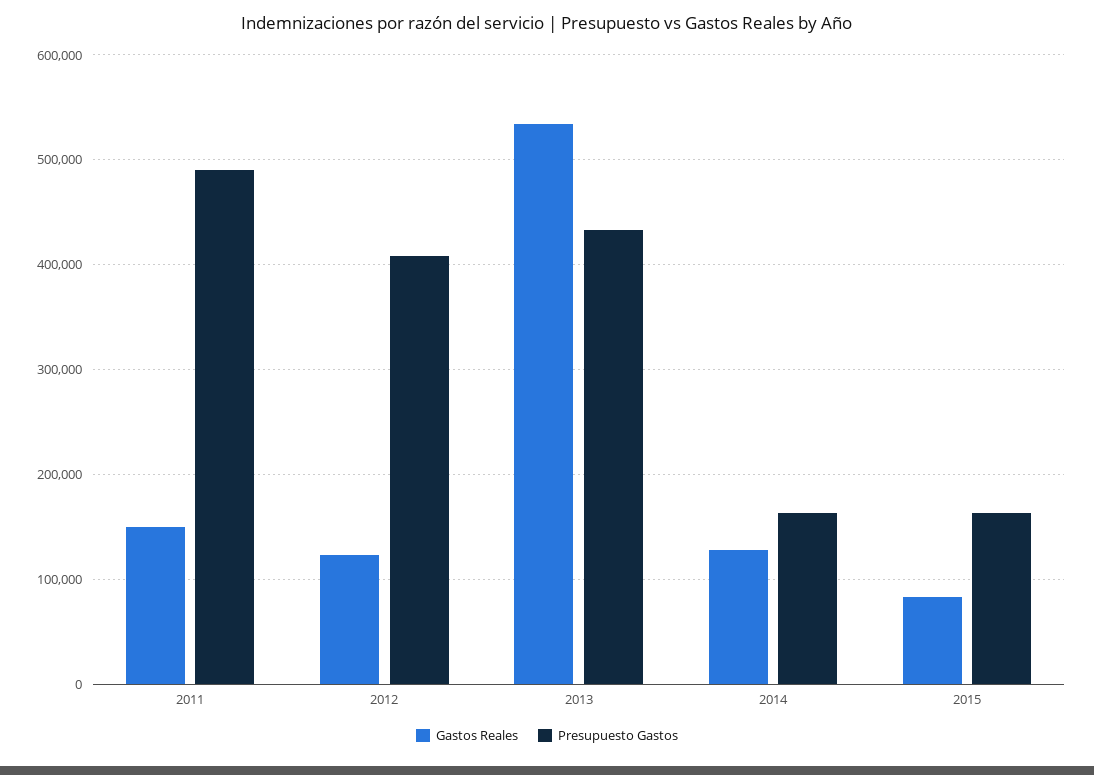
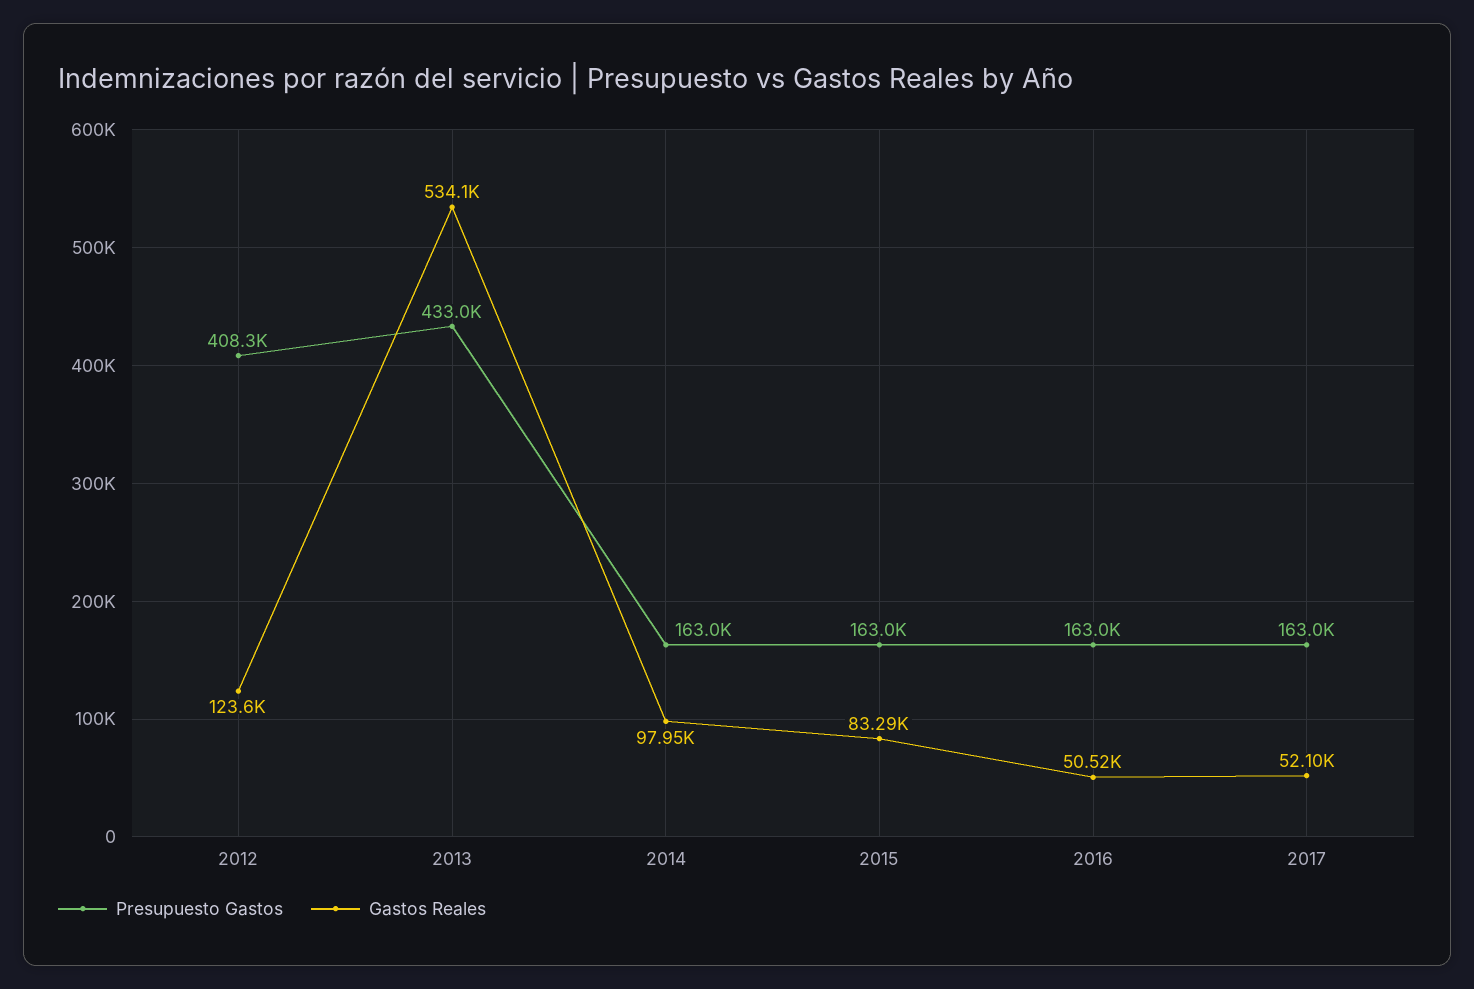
Gastos Reales, 2011: 150000 -> none
Presupuesto Gastos, 2011: 490000 -> none
Gastos Reales, 2014: 130000 -> 97950
Presupuesto Gastos, 2016: none -> 163000
Gastos Reales, 2016: none -> 50520
Presupuesto Gastos, 2017: none -> 163000
Gastos Reales, 2017: none -> 52100

